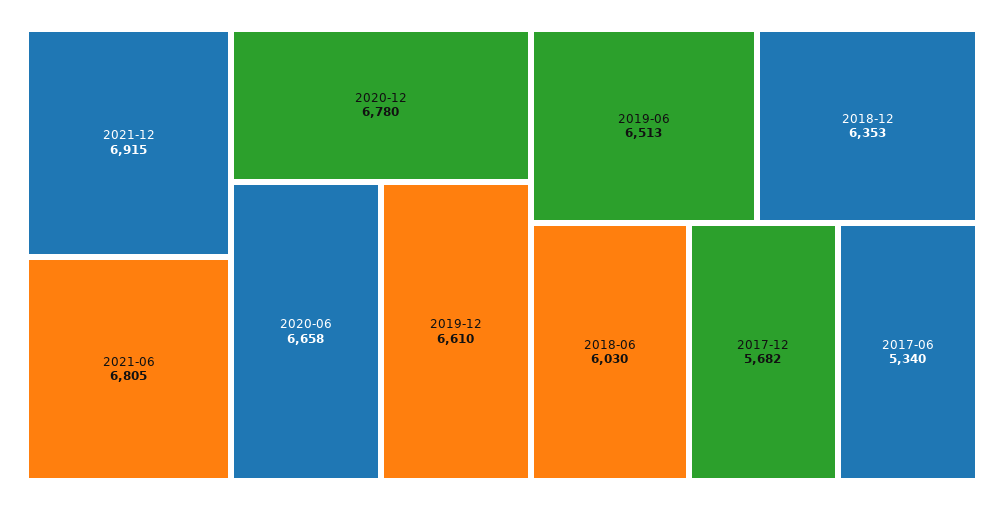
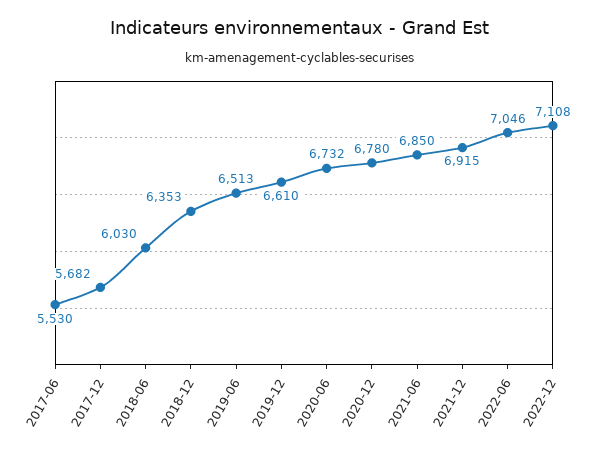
2021-06: 6805 -> 6850
2020-06: 6658 -> 6732
2017-06: 5340 -> 5530
2022-06: none -> 7046
2022-12: none -> 7108

